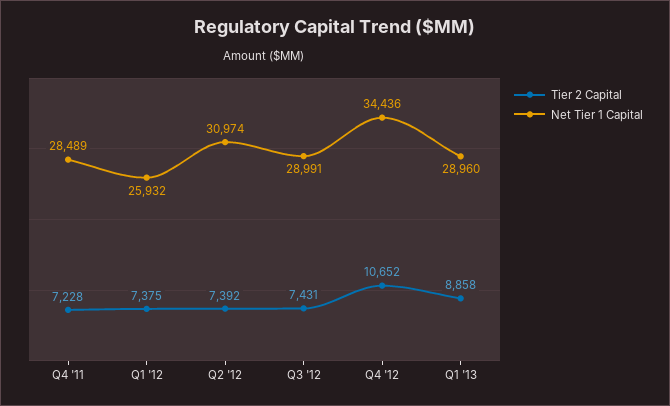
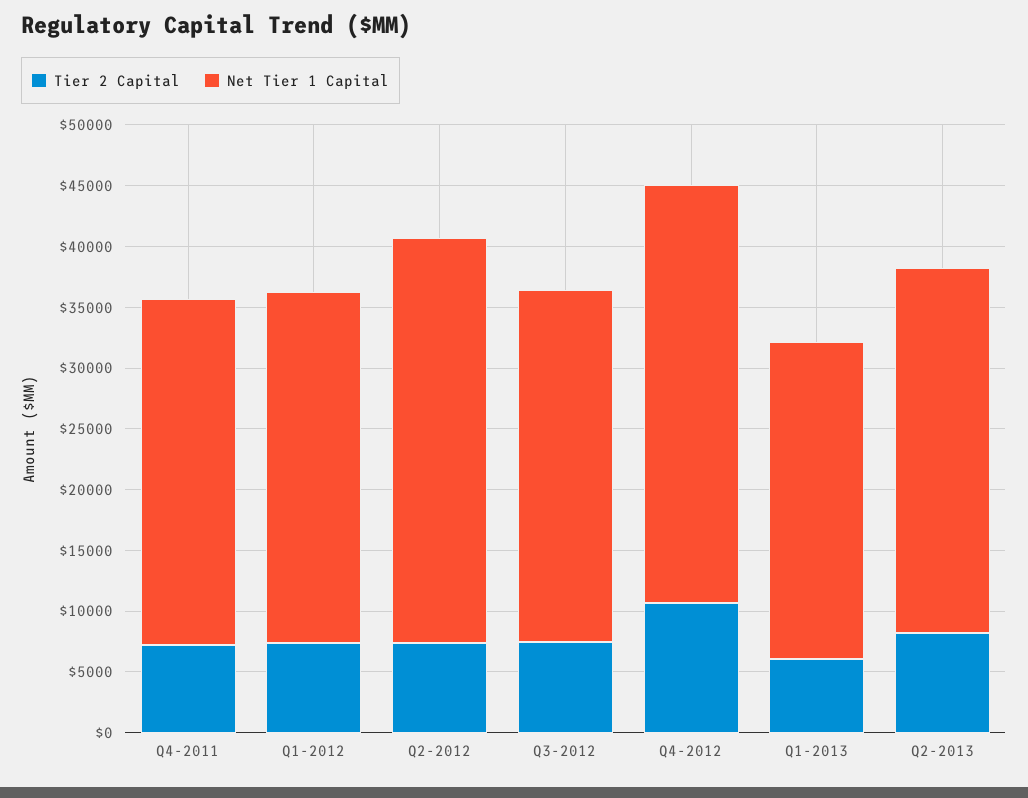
Net Tier 1 Capital, Q1 '12: 25932 -> 29000
Net Tier 1 Capital, Q2 '12: 30974 -> 33000
Tier 2 Capital, Q1 '13: 8858 -> 6000
Net Tier 1 Capital, Q1 '13: 28960 -> 26000
Tier 2 Capital, Q2-2013: none -> 8000
Net Tier 1 Capital, Q2-2013: none -> 30000

